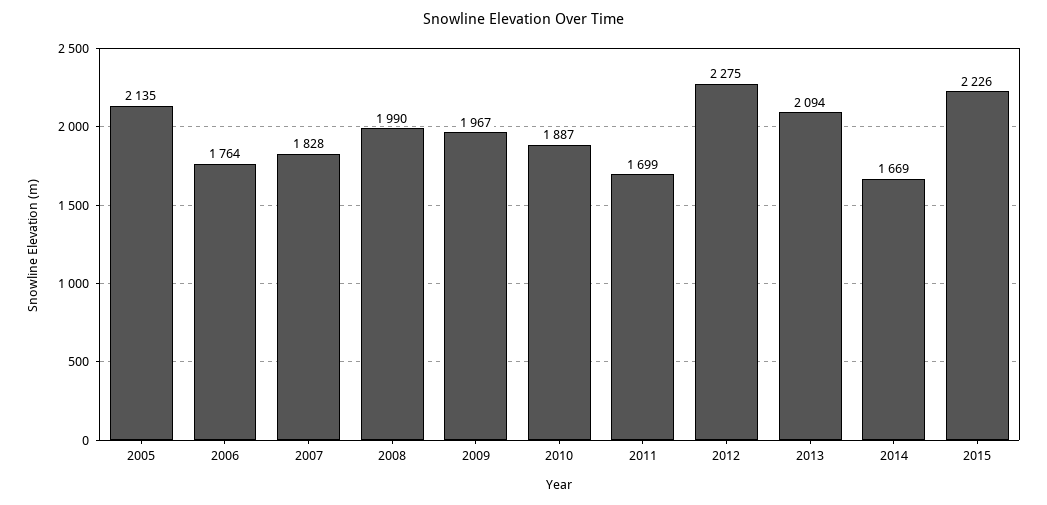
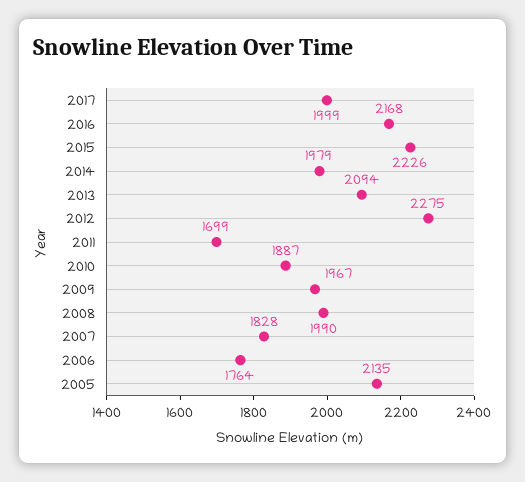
2014: 1669 -> 1979
2017: none -> 1999
2016: none -> 2168

